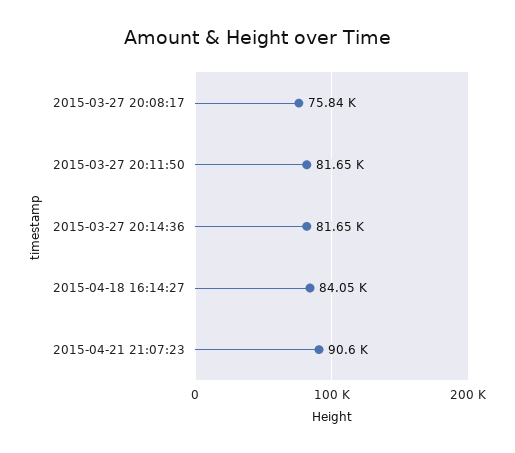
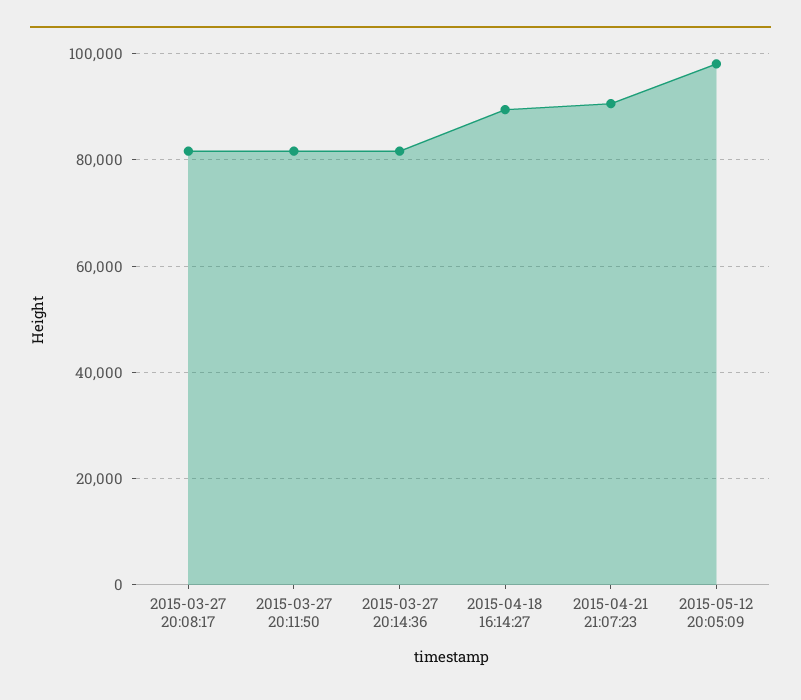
2015-03-27 20:08:17: 75840 -> 82000
2015-04-18 16:14:27: 84050 -> 90000
2015-05-12 20:05:09: none -> 98000

